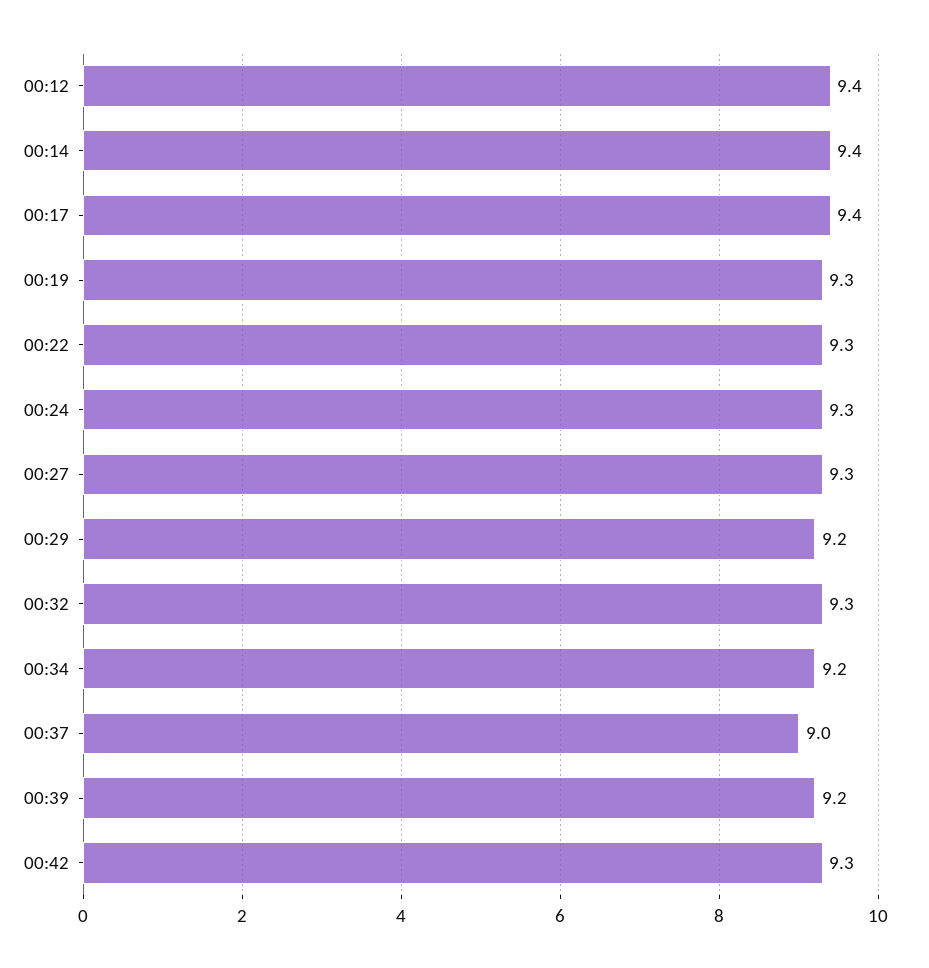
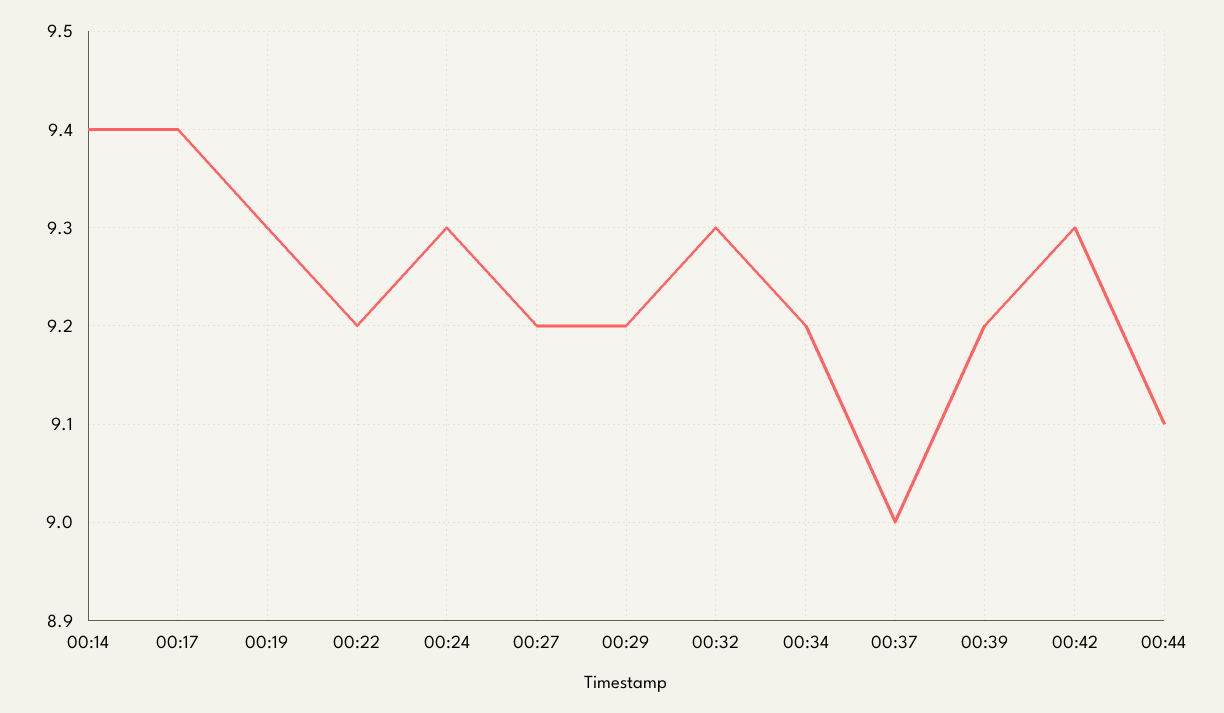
00:12: 9.4 -> none
00:22: 9.3 -> 9.2
00:27: 9.3 -> 9.2
00:44: none -> 9.1

